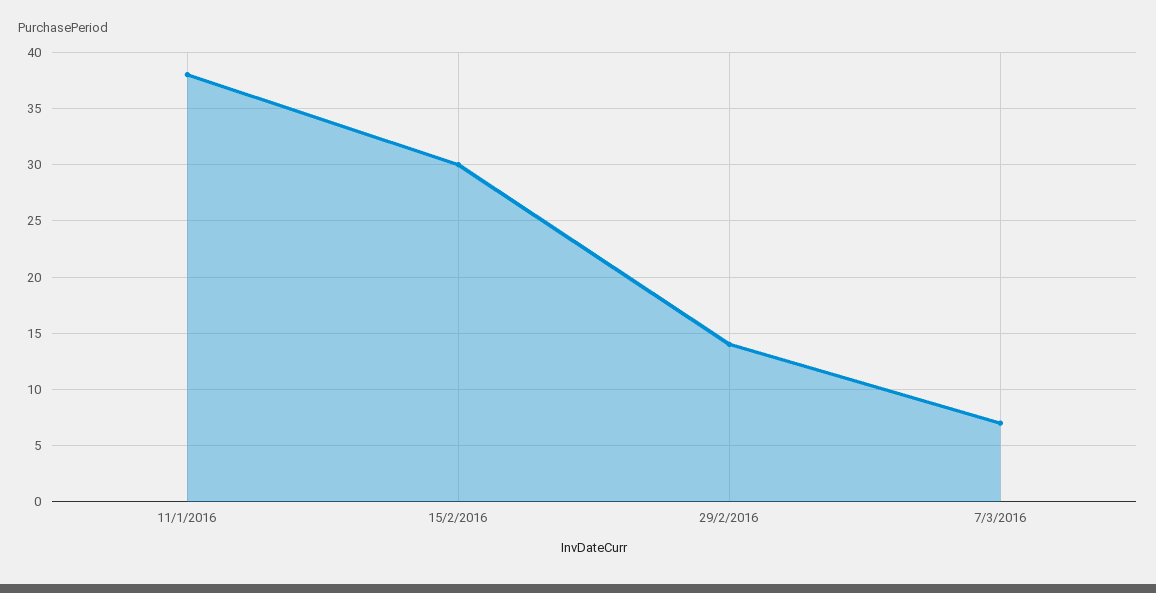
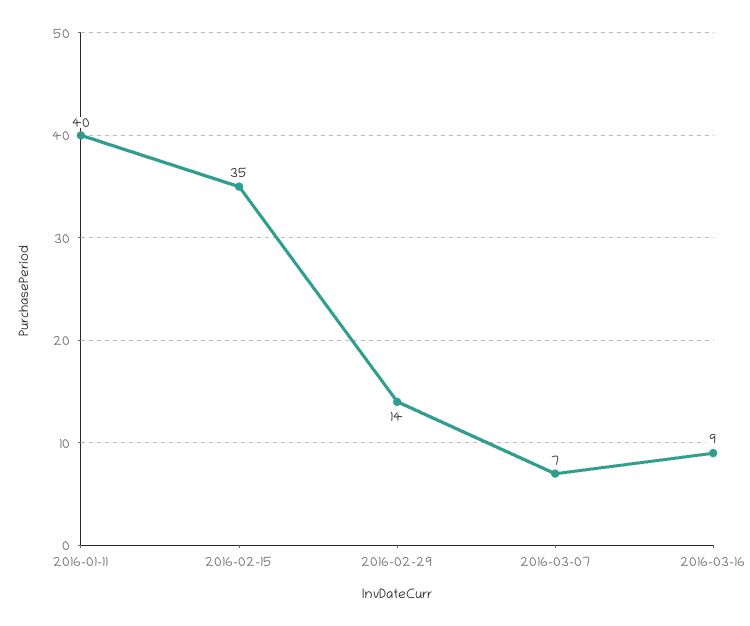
11/1/2016: 38 -> 40
15/2/2016: 30 -> 35
2016-03-16: none -> 9

